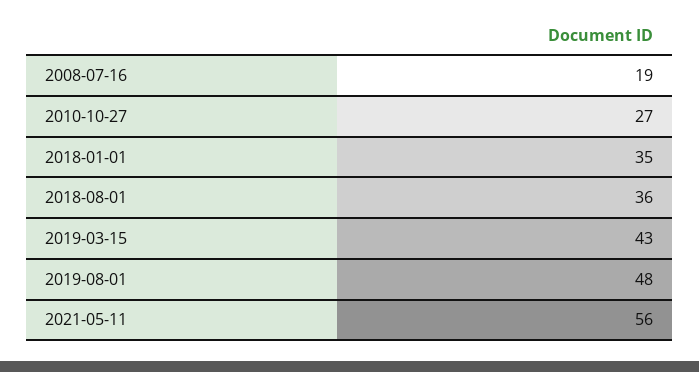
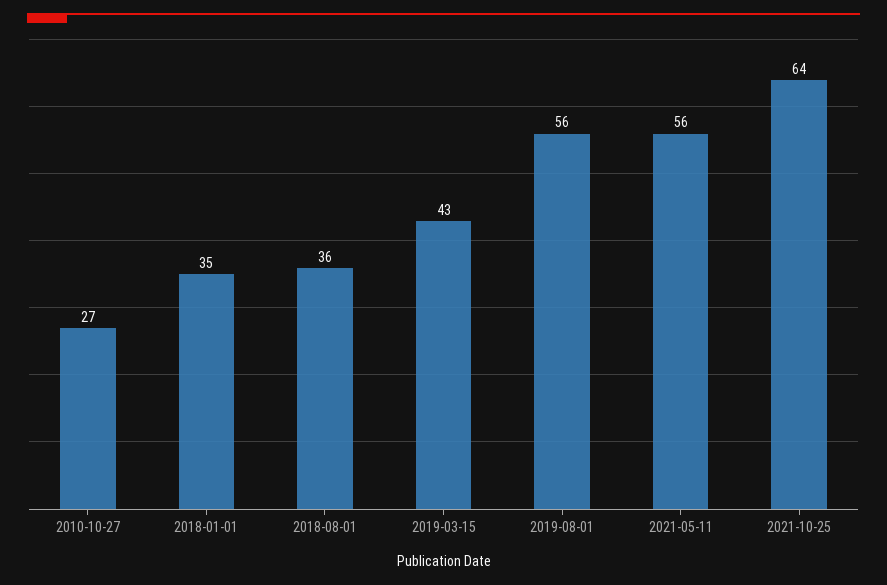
2008-07-16: 19 -> none
2019-08-01: 48 -> 56
2021-10-25: none -> 64

